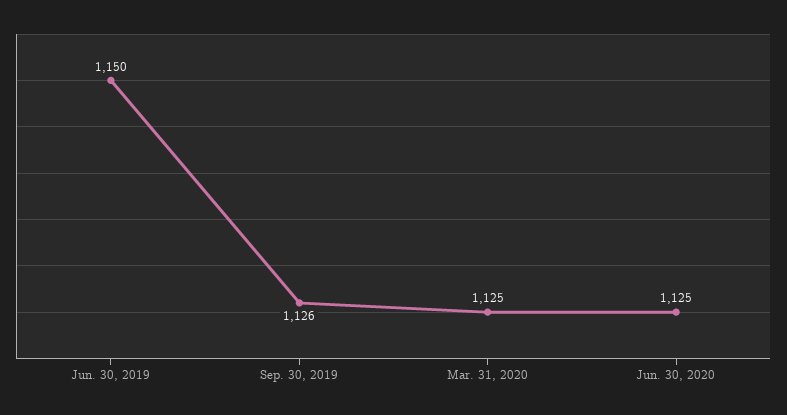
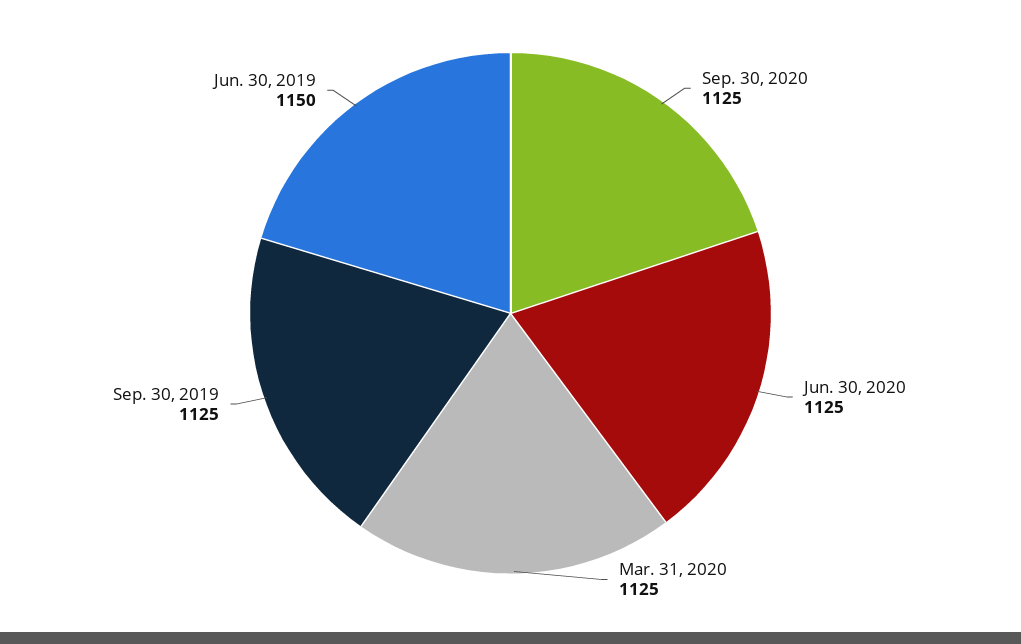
Sep. 30, 2019: 1126 -> 1125
Sep. 30, 2020: none -> 1125

